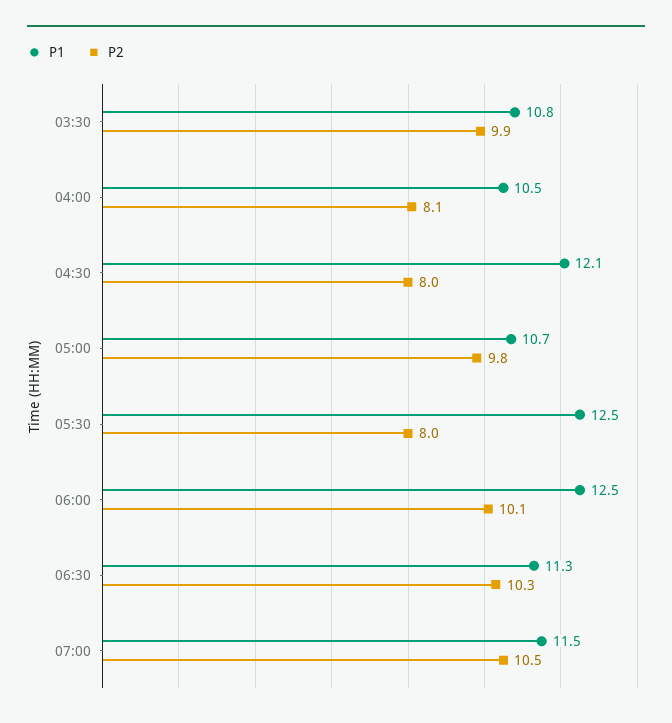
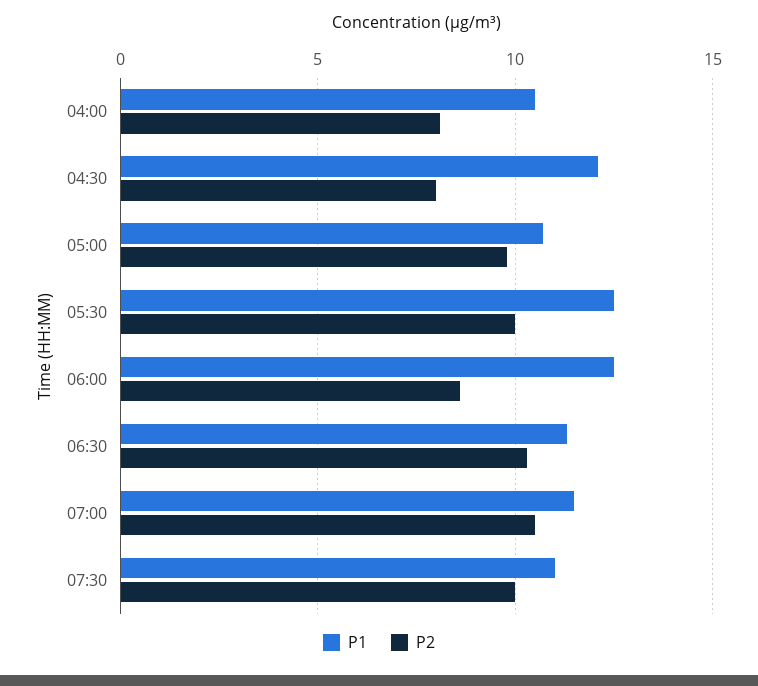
P1, 03:30: 10.8 -> none
P2, 03:30: 9.9 -> none
P2, 05:30: 8 -> 10
P2, 06:00: 10.1 -> 8.5
P1, 07:30: none -> 11
P2, 07:30: none -> 10

